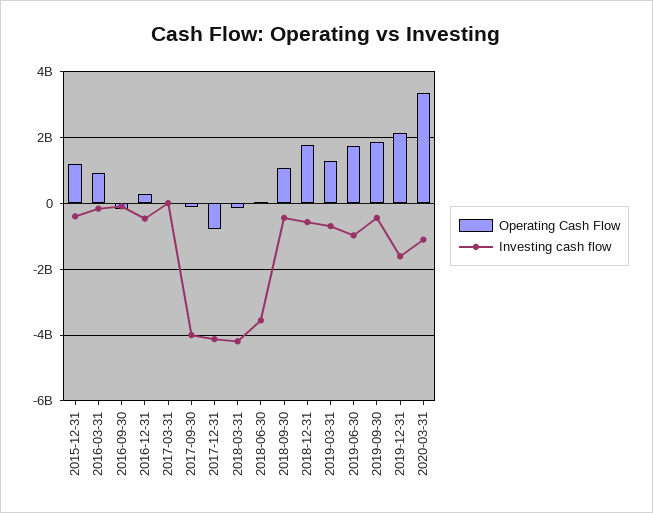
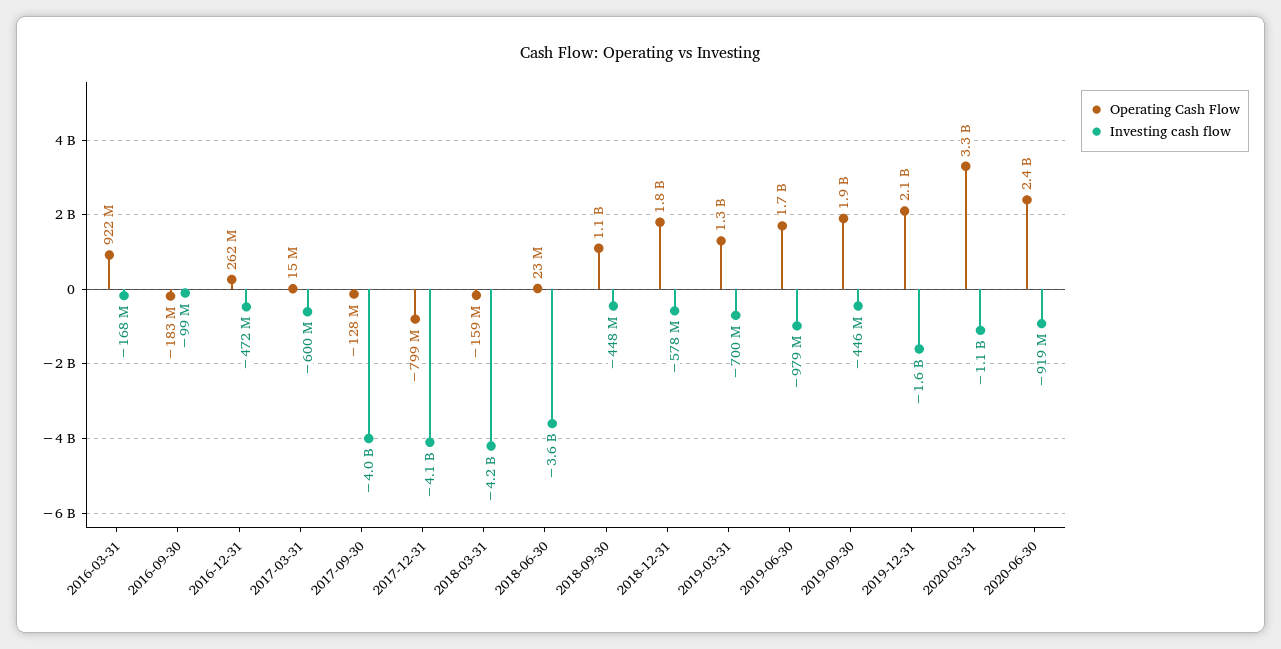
Operating Cash Flow, 2015-12-31: 1200000000 -> none
Investing cash flow, 2015-12-31: -400000000 -> none
Investing cash flow, 2017-03-31: 0 -> -600000000
Operating Cash Flow, 2020-06-30: none -> 2400000000
Investing cash flow, 2020-06-30: none -> -919000000

